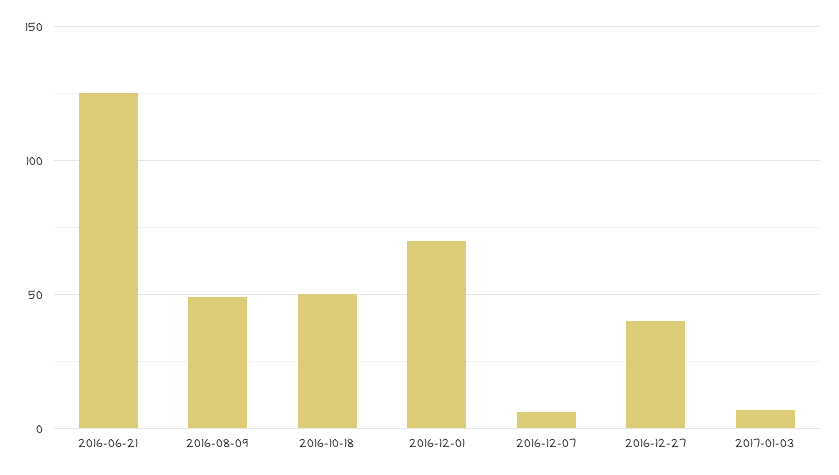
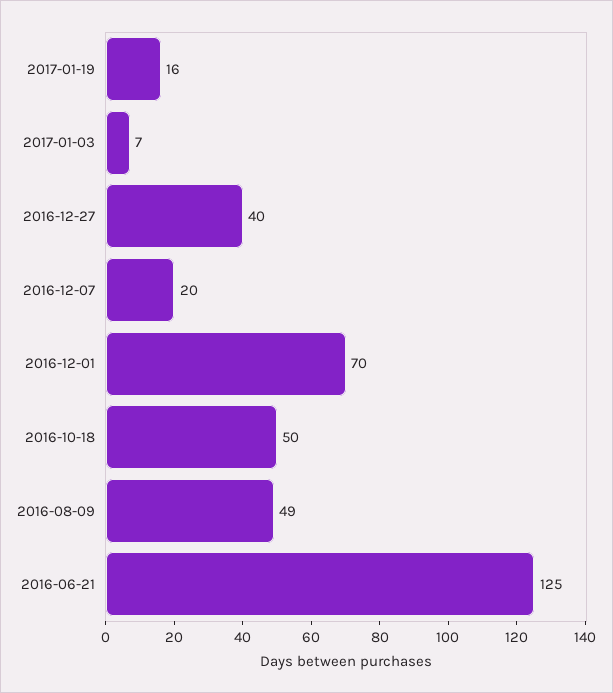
2016-12-07: 5 -> 20
2017-01-19: none -> 16

